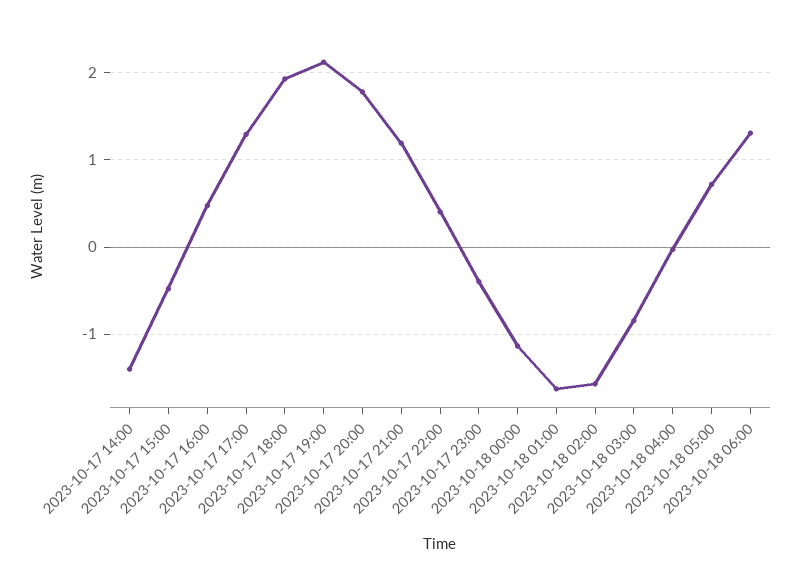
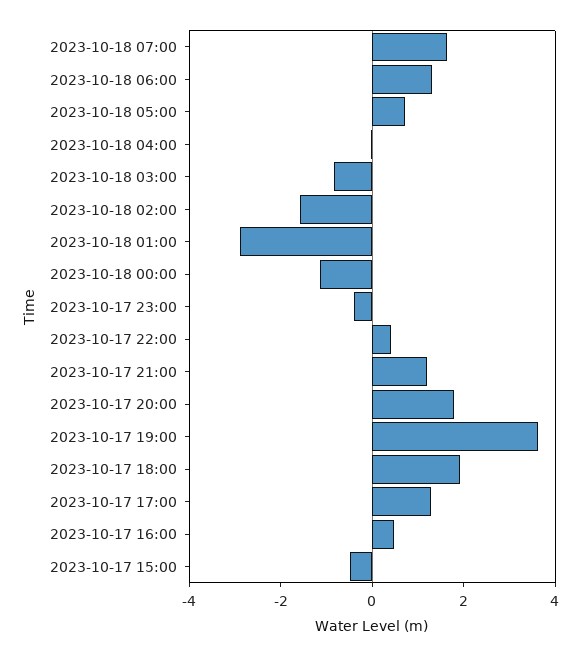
2023-10-17 14:00: -1.4 -> none
2023-10-17 19:00: 2.1 -> 3.5
2023-10-18 01:00: -1.6 -> -3
2023-10-18 07:00: none -> 1.5

